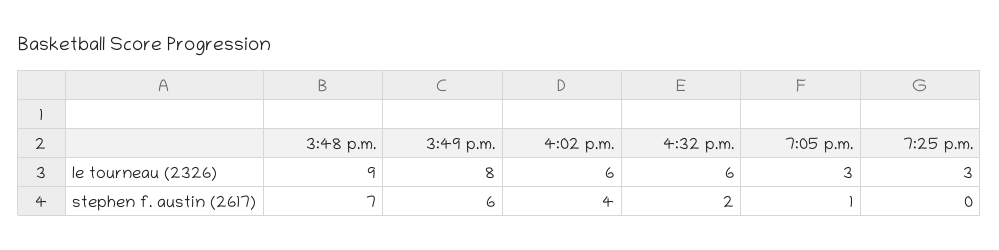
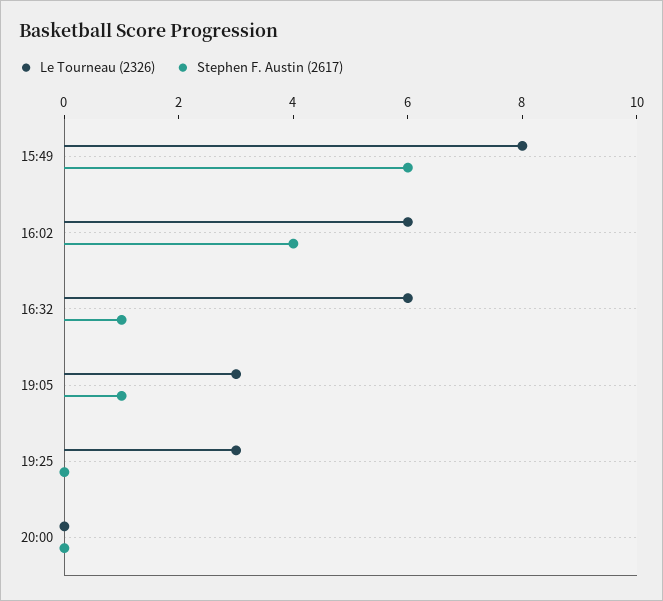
le tourneau (2326), 3:48 p.m.: 9 -> none
stephen f. austin (2617), 3:48 p.m.: 7 -> none
stephen f. austin (2617), 4:32 p.m.: 2 -> 1
le tourneau (2326), 20:00: none -> 0
stephen f. austin (2617), 20:00: none -> 0

